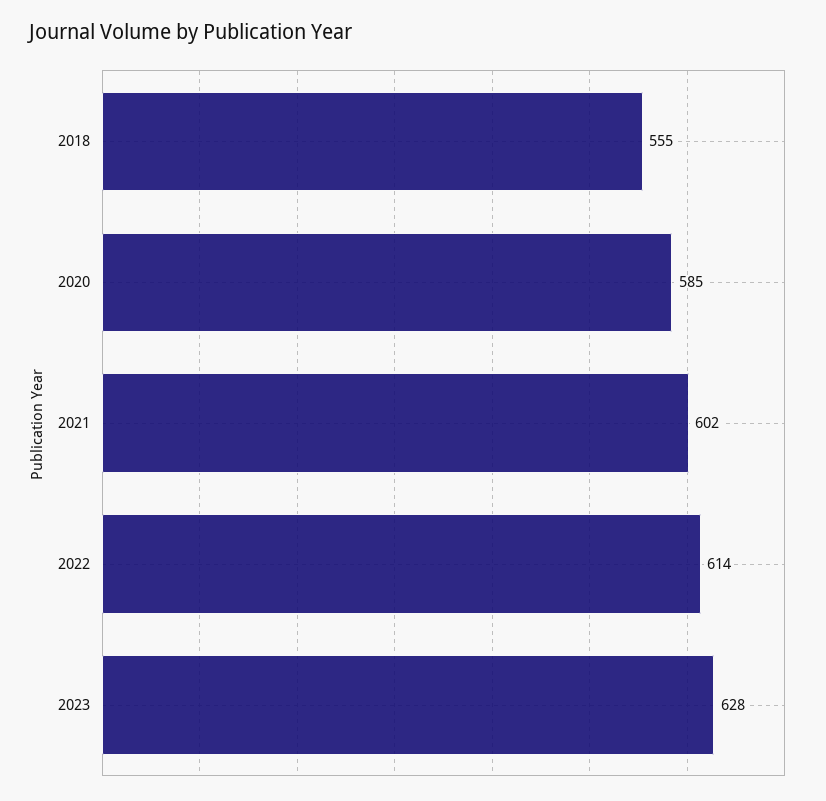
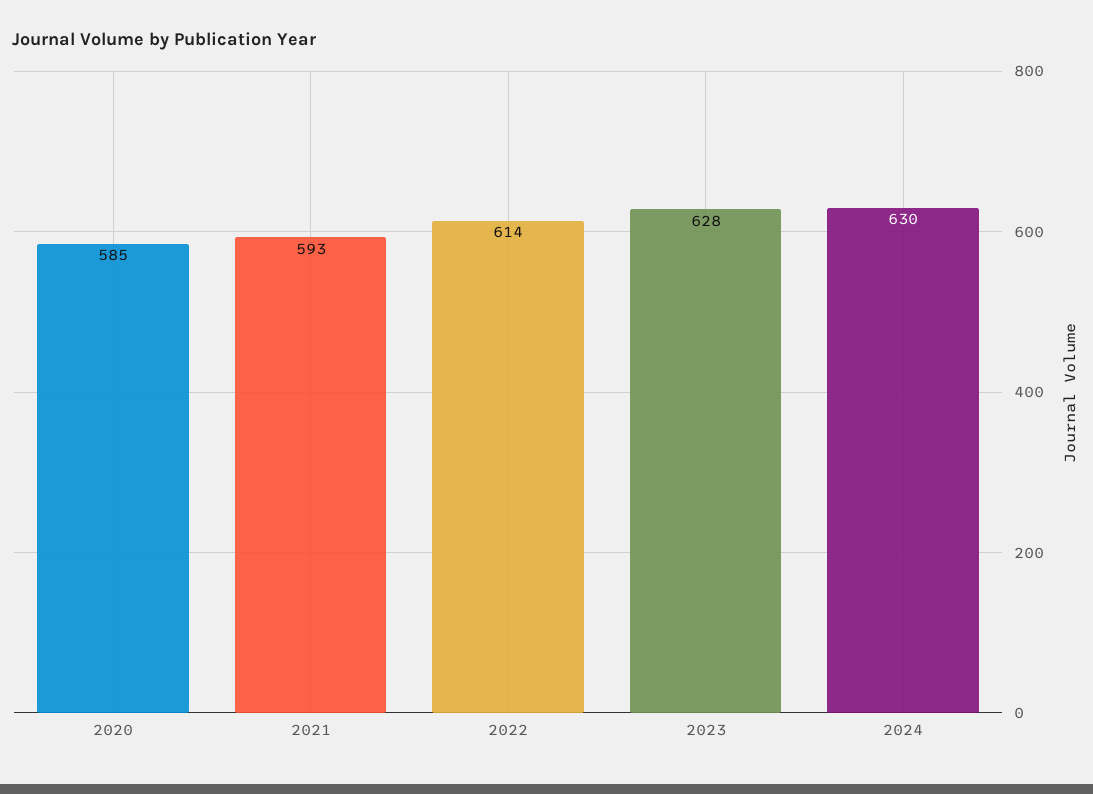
2018: 555 -> none
2021: 602 -> 593
2024: none -> 630

